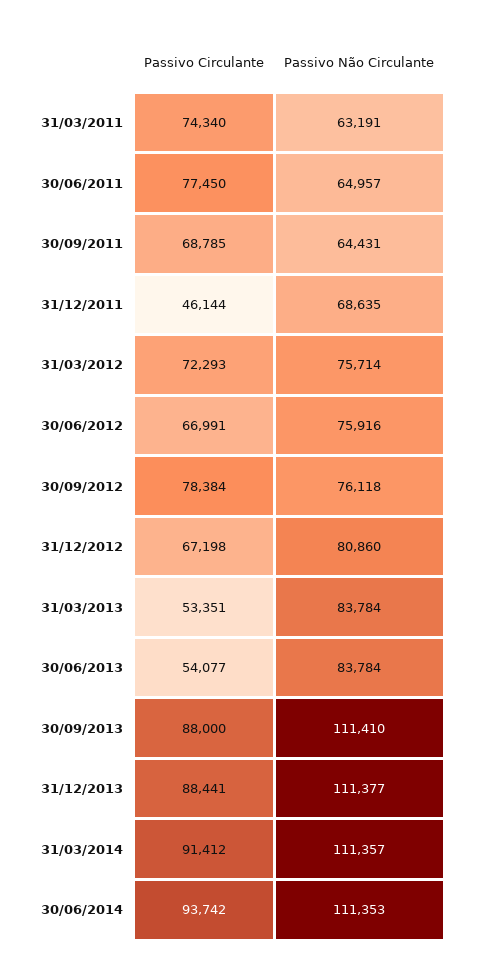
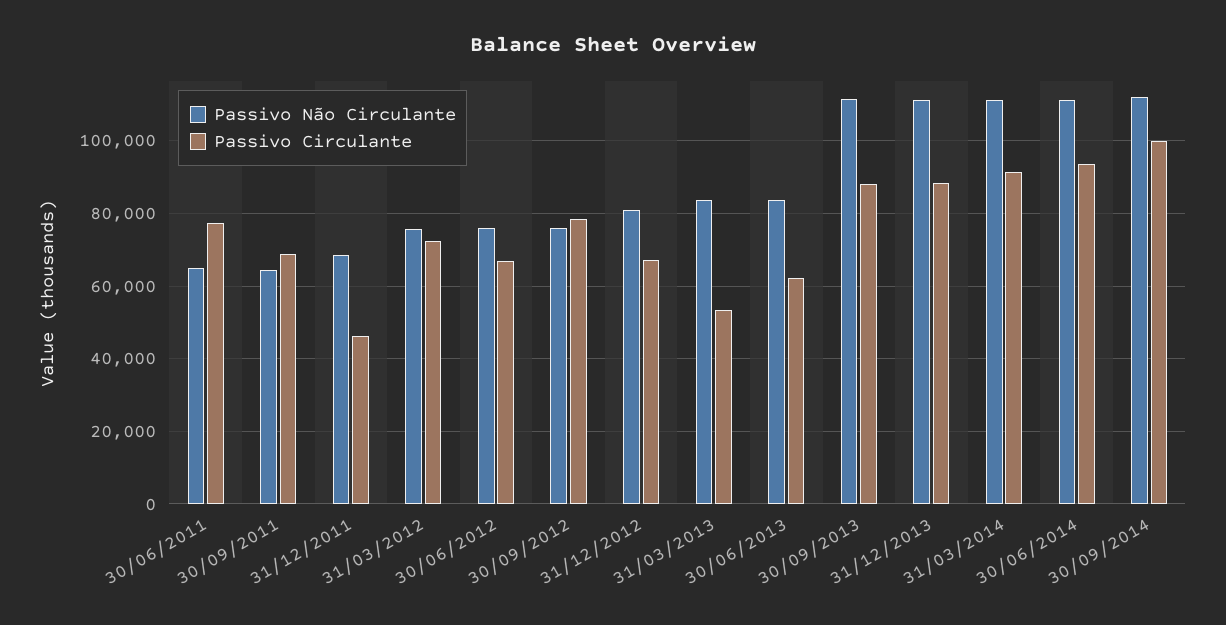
Passivo Circulante, 31/03/2011: 74340 -> none
Passivo Não Circulante, 31/03/2011: 63191 -> none
Passivo Circulante, 30/06/2013: 54077 -> 62000
Passivo Não Circulante, 30/09/2014: none -> 112000
Passivo Circulante, 30/09/2014: none -> 100000

